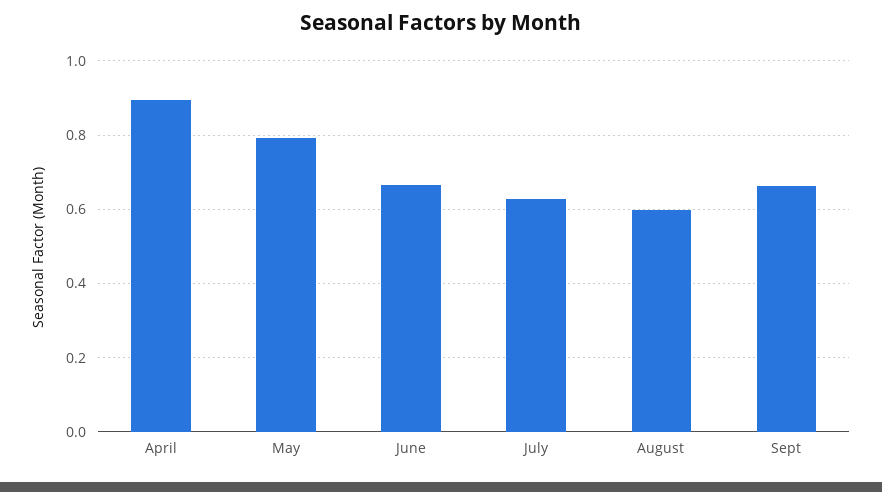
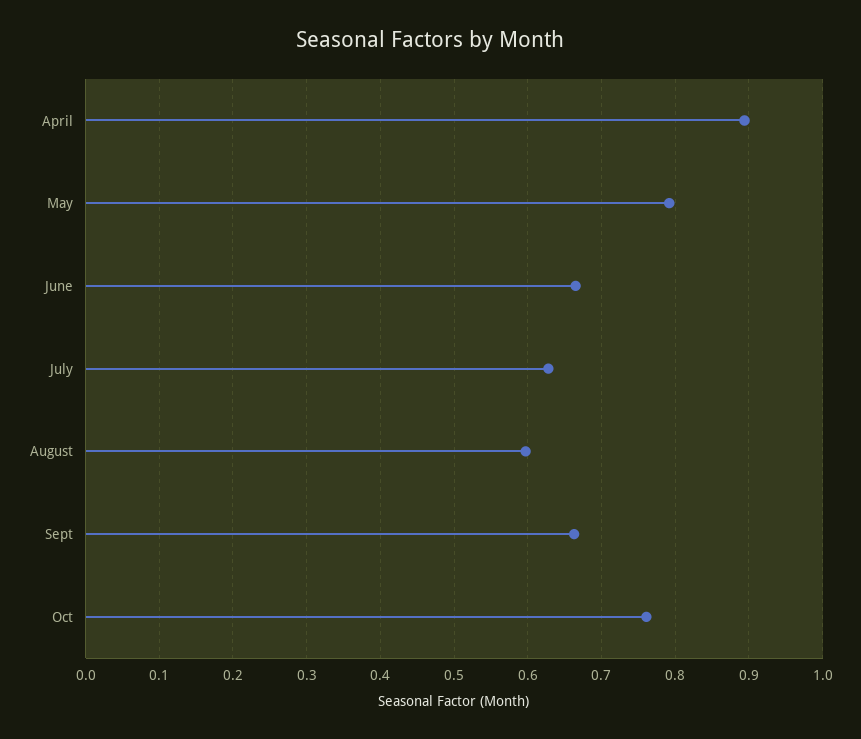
Oct: none -> 0.76

